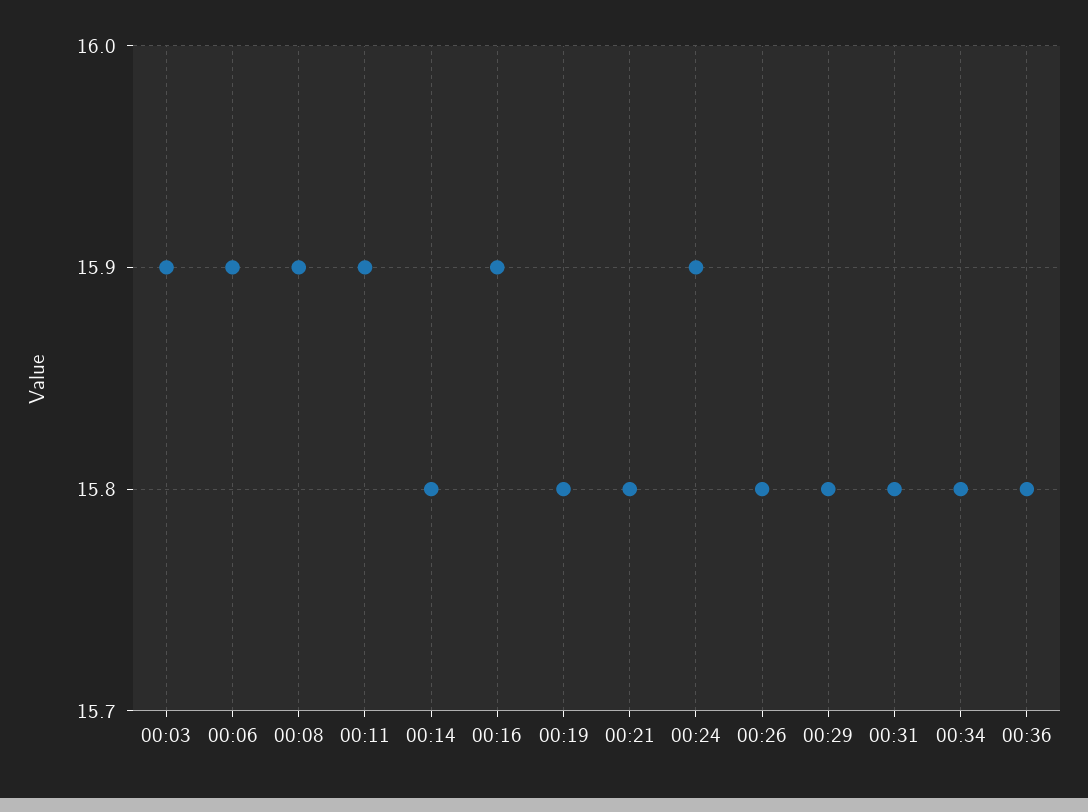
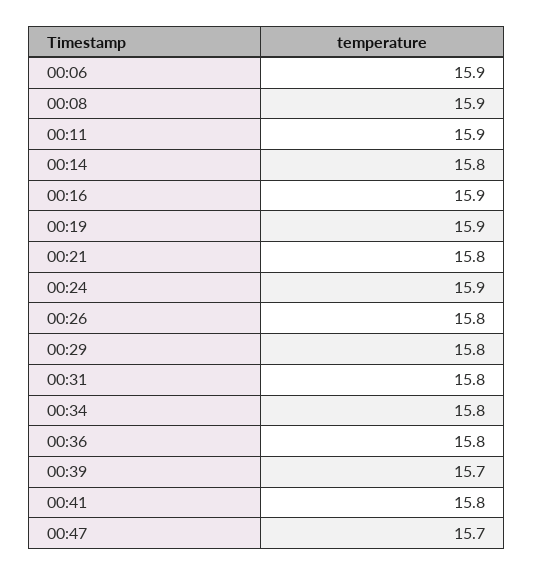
00:03: 15.9 -> none
00:19: 15.8 -> 15.9
00:39: none -> 15.7
00:41: none -> 15.8
00:47: none -> 15.7

